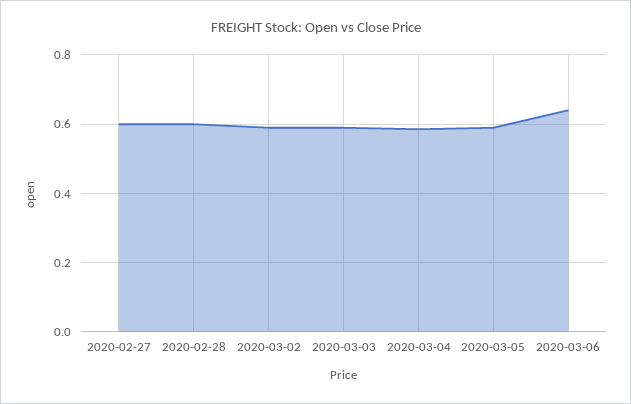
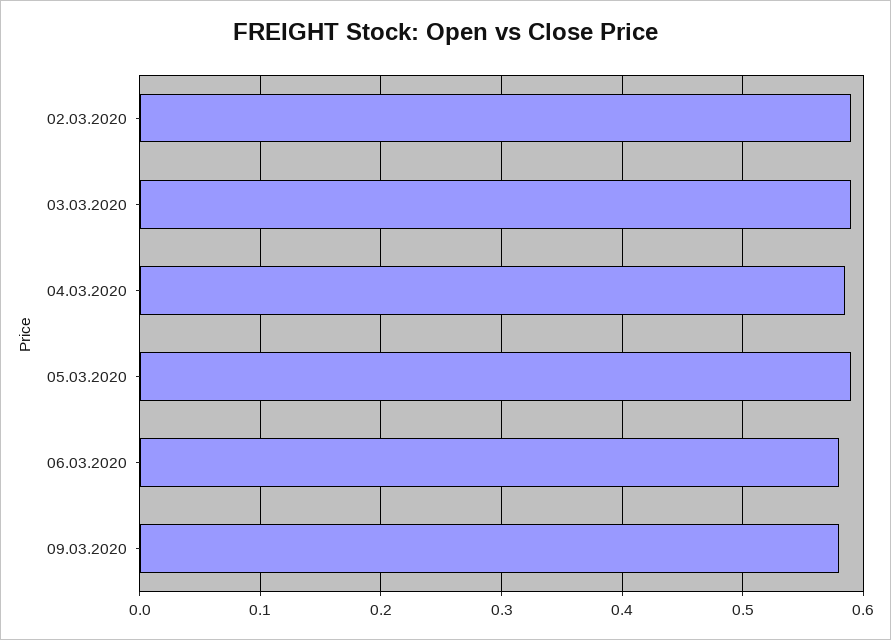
2020-02-27: 0.6 -> none
2020-02-28: 0.6 -> none
2020-03-06: 0.64 -> 0.58
09.03.2020: none -> 0.58

